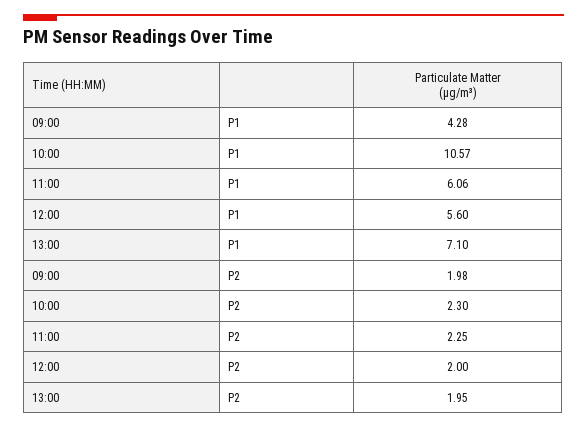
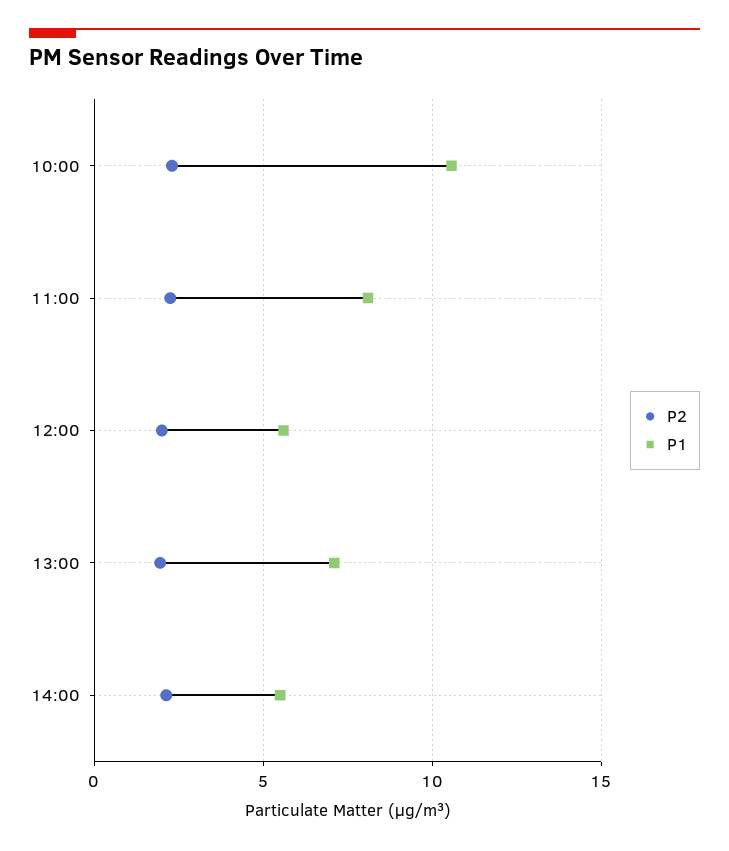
P1, 09:00: 4.28 -> none
P1, 11:00: 6.06 -> 8
P2, 09:00: 1.98 -> none
P2, 14:00: none -> 2
P1, 14:00: none -> 5.5

